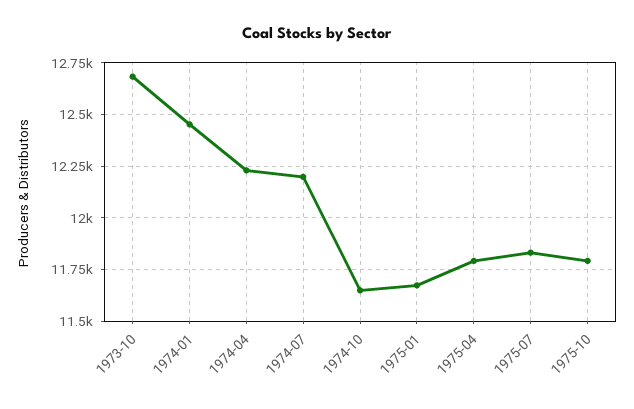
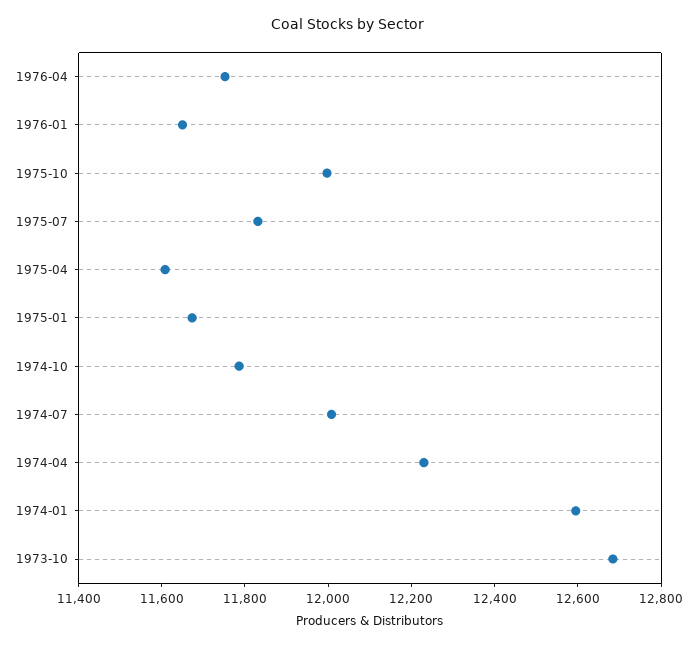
1974-01: 12450 -> 12600
1974-07: 12200 -> 12000
1974-10: 11650 -> 11800
1975-04: 11800 -> 11600
1975-10: 11800 -> 12000
1976-04: none -> 11750
1976-01: none -> 11650

